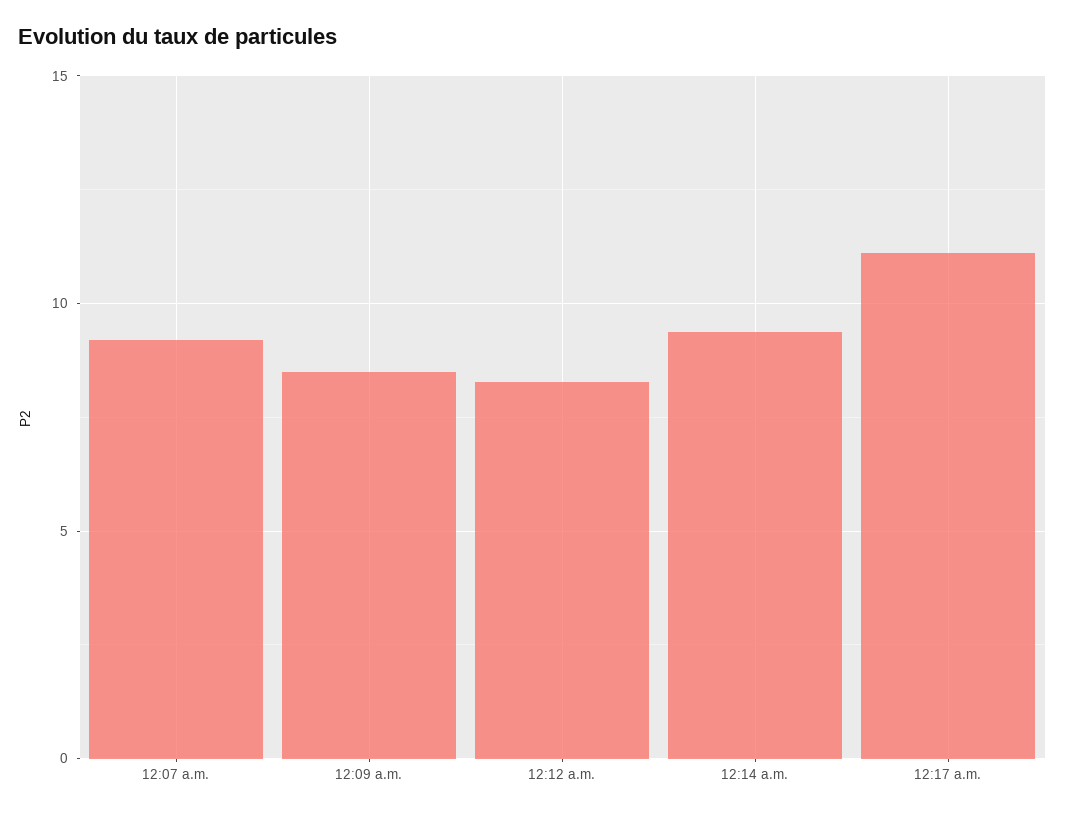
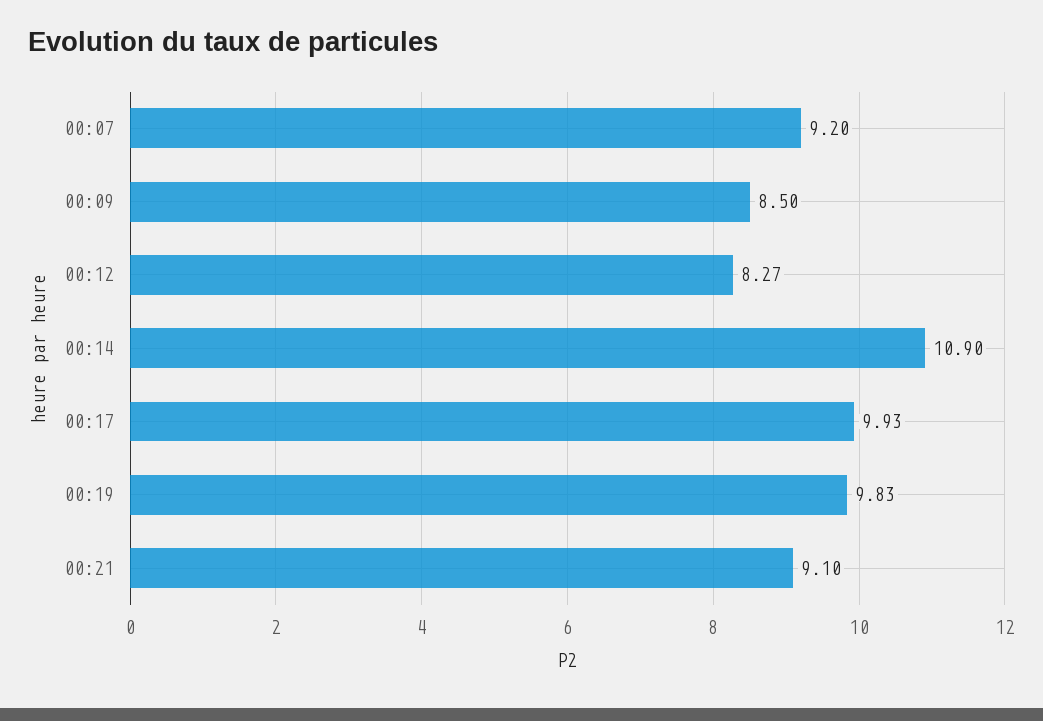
12:14 a.m.: 9.5 -> 10.9
12:17 a.m.: 11 -> 9.93
00:19: none -> 9.83
00:21: none -> 9.1

